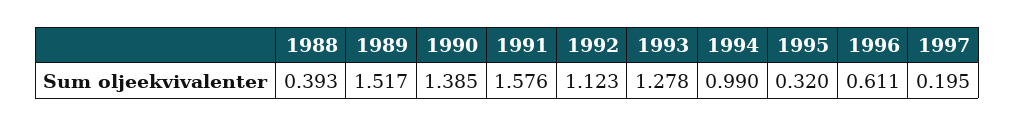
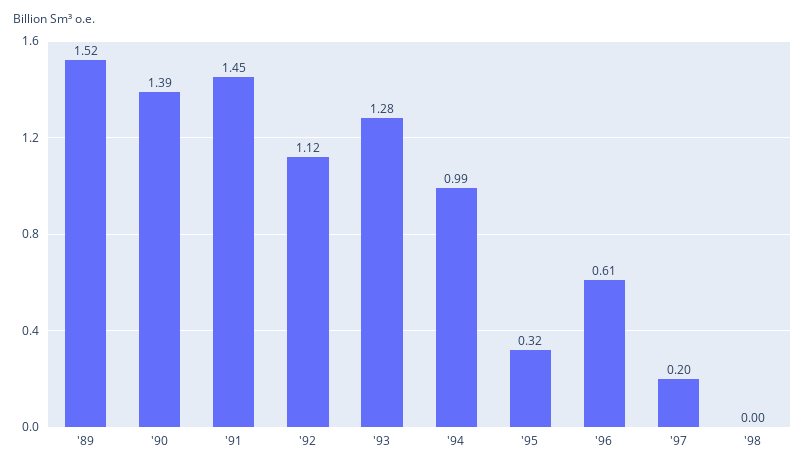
1988: 0.393 -> none
1991: 1.576 -> 1.45
'98: none -> 0

